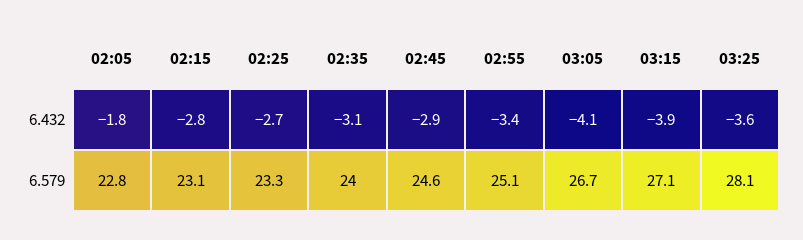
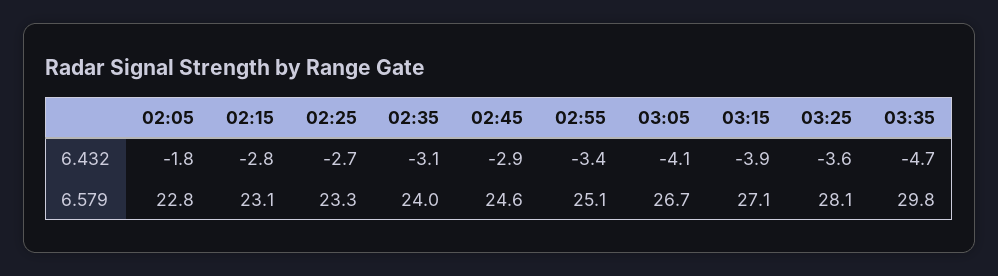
03:35, 6.432: none -> -4.7
03:35, 6.579: none -> 29.8

